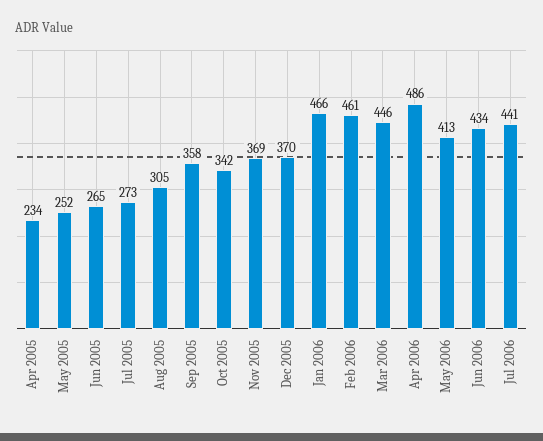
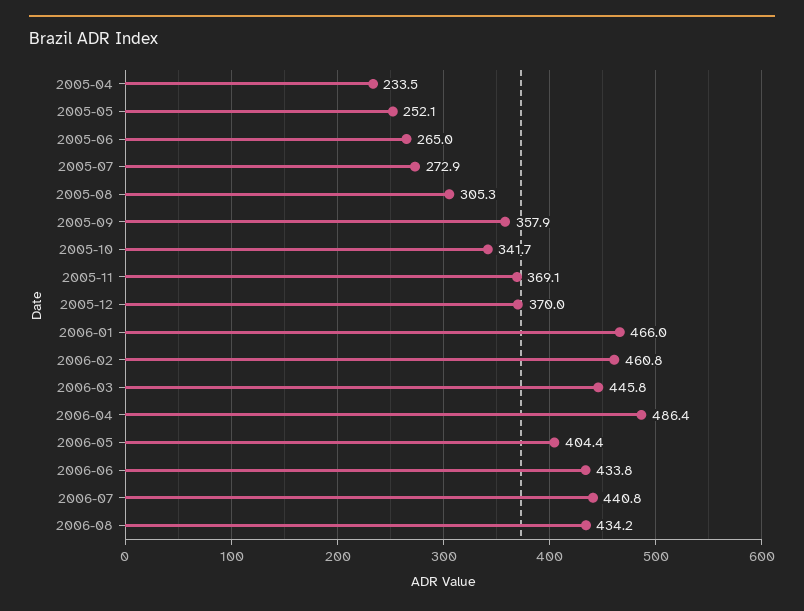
May 2006: 413 -> 404.4
2006-08: none -> 434.2

